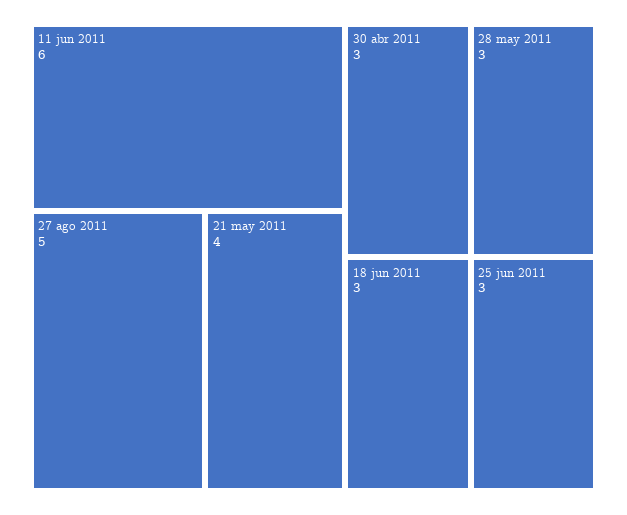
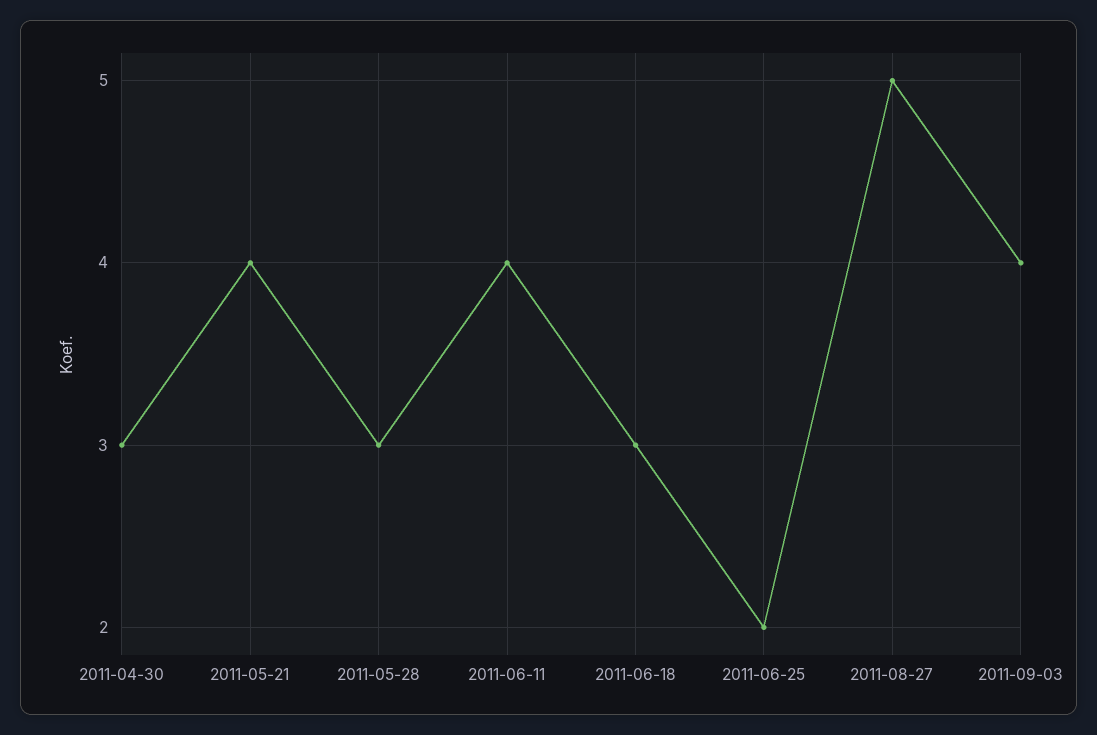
11 jun 2011: 6 -> 4
25 jun 2011: 3 -> 2
2011-09-03: none -> 4

